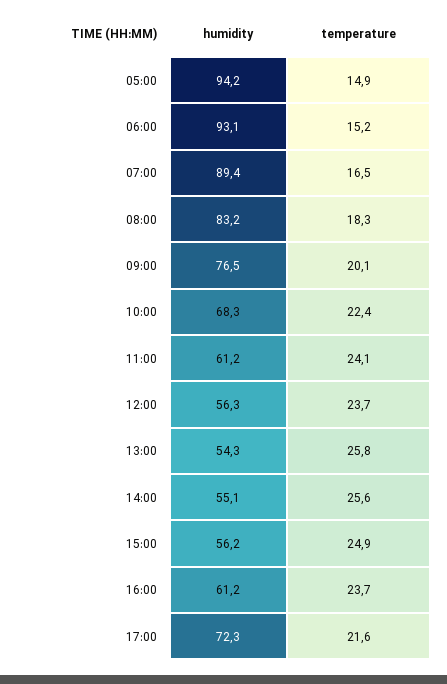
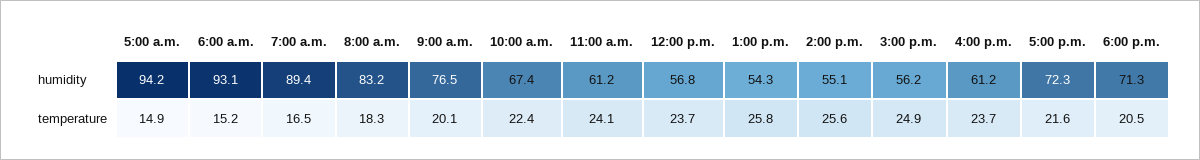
humidity, 10:00: 68.3 -> 67.4
humidity, 12:00: 56.3 -> 56.8
humidity, 6:00 p.m.: none -> 71.3
temperature, 6:00 p.m.: none -> 20.5

